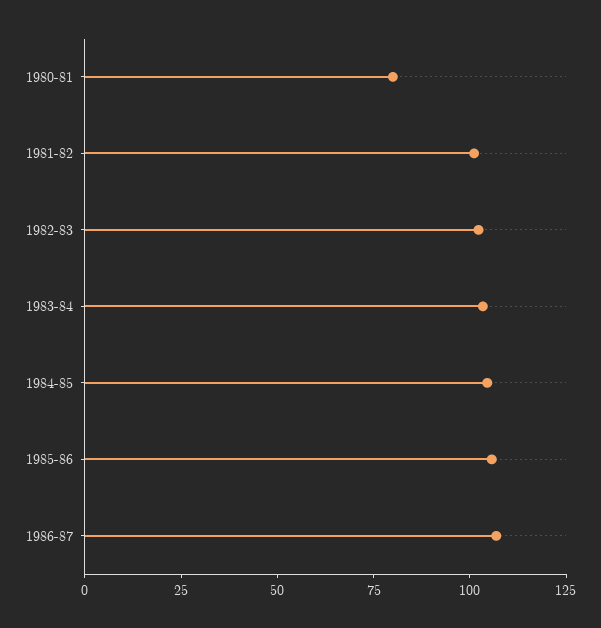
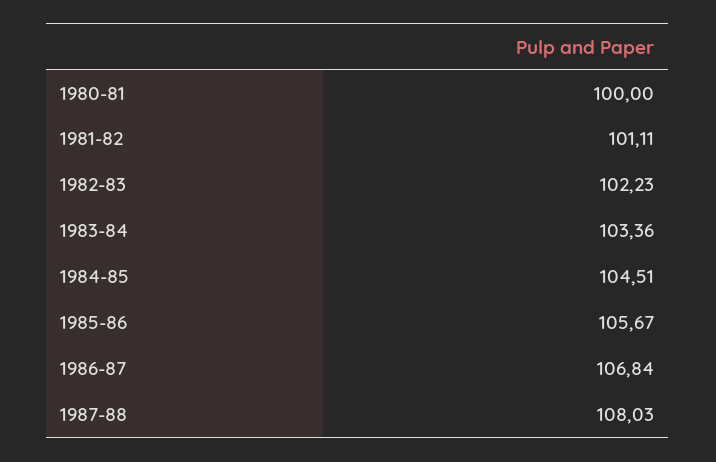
1980-81: 80 -> 100
1987-88: none -> 108.03

